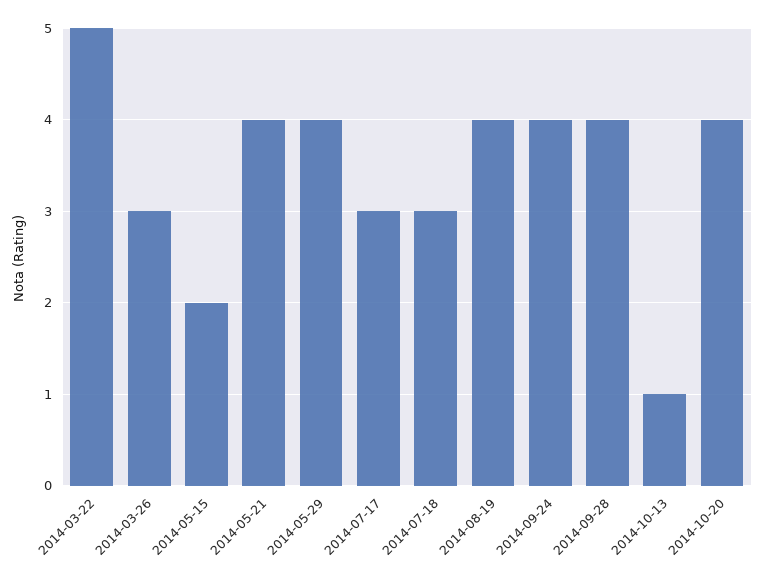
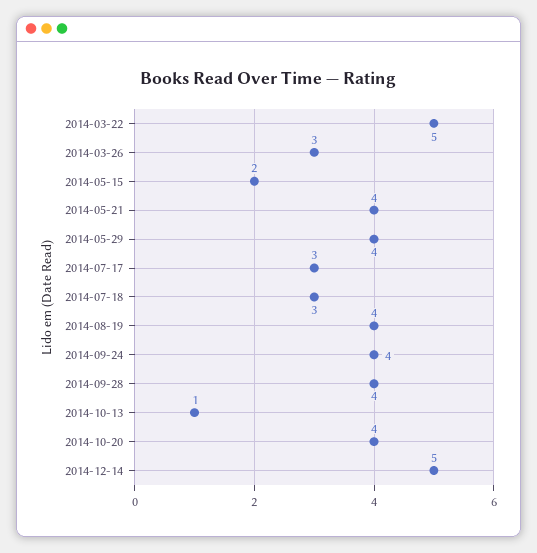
2014-12-14: none -> 5

